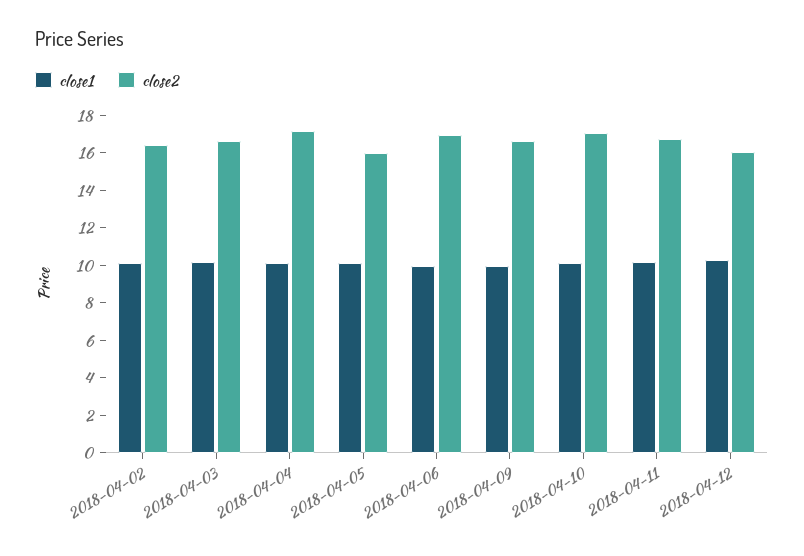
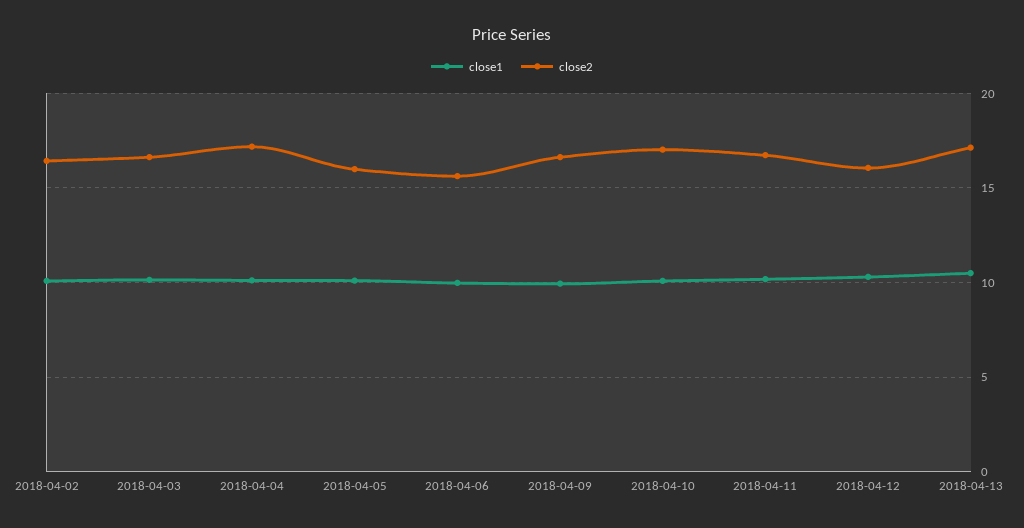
close2, 2018-04-06: 17 -> 15.5
close1, 2018-04-13: none -> 10.5
close2, 2018-04-13: none -> 17

